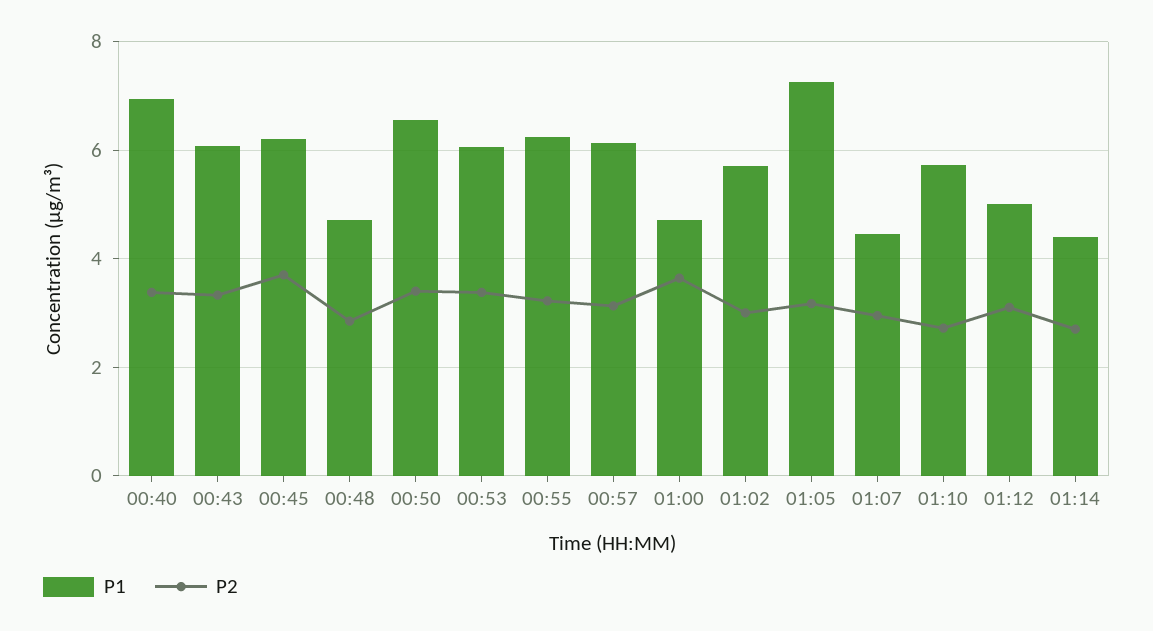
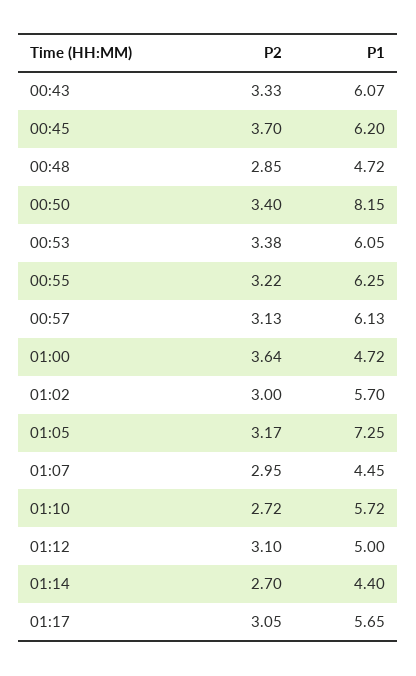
P1, 00:40: 7 -> none
P2, 00:40: 3.4 -> none
P1, 00:50: 6.6 -> 8.15
P2, 01:17: none -> 3.05
P1, 01:17: none -> 5.65

